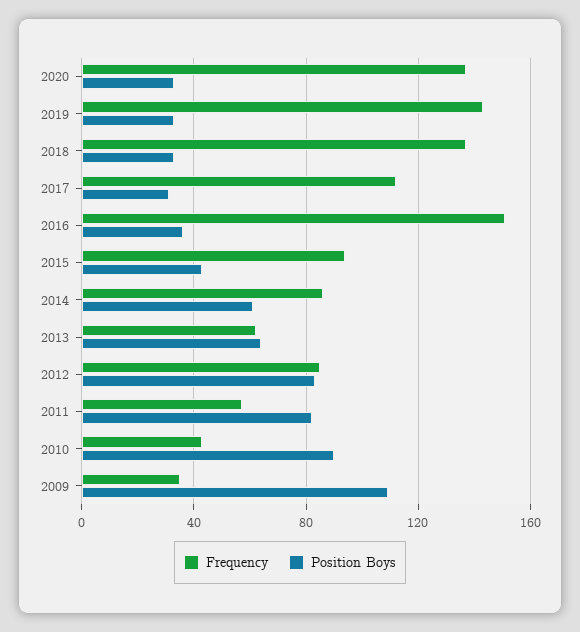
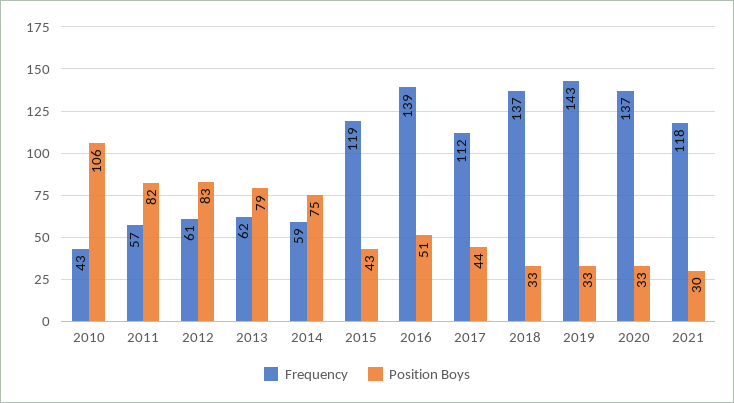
Position Boys, 2017: 30 -> 44
Frequency, 2016: 150 -> 139
Position Boys, 2016: 35 -> 51
Frequency, 2015: 95 -> 119
Frequency, 2014: 85 -> 59
Position Boys, 2014: 60 -> 75
Position Boys, 2013: 65 -> 79
Frequency, 2012: 85 -> 61
Position Boys, 2010: 90 -> 106
Frequency, 2009: 35 -> none
Position Boys, 2009: 110 -> none
Frequency, 2021: none -> 118
Position Boys, 2021: none -> 30

